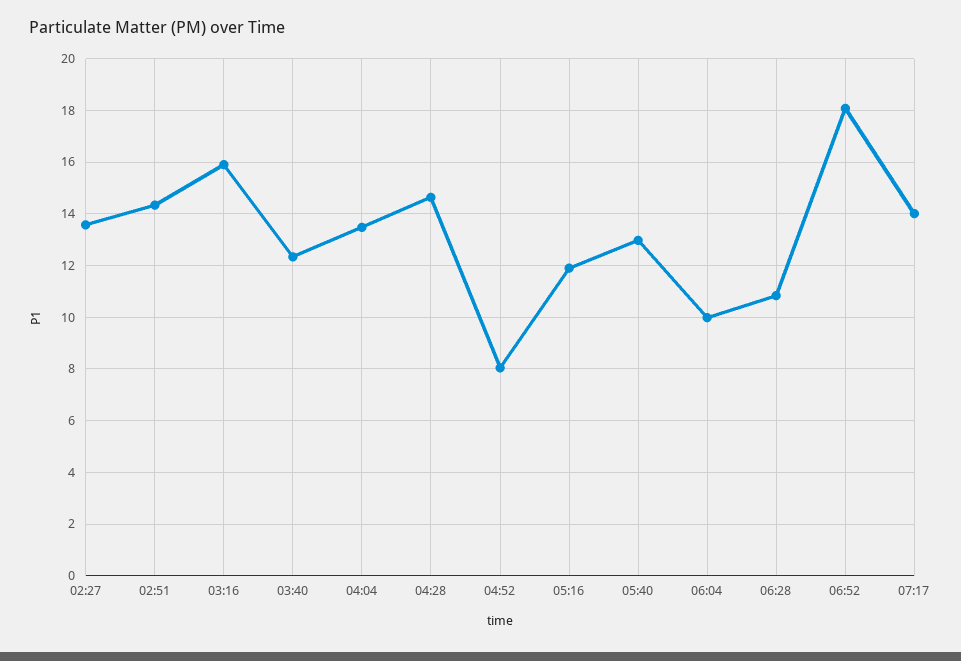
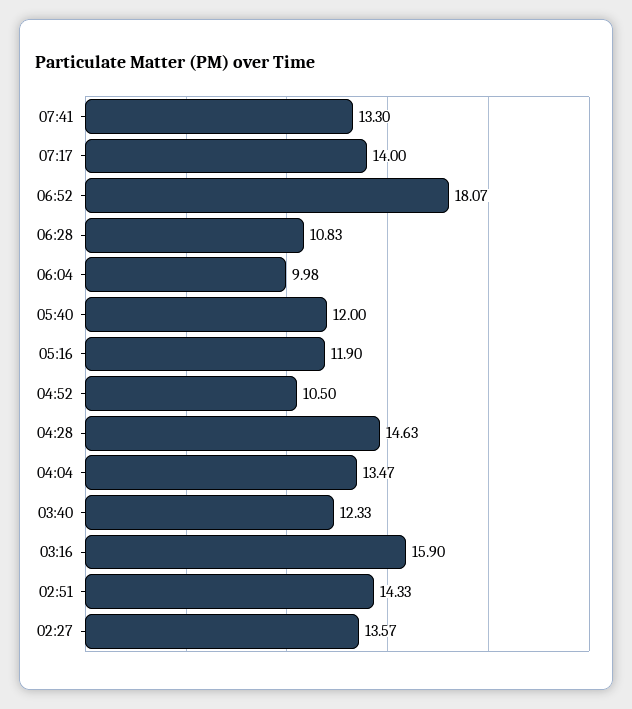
04:52: 8 -> 10.5
05:40: 13 -> 12
07:41: none -> 13.3

